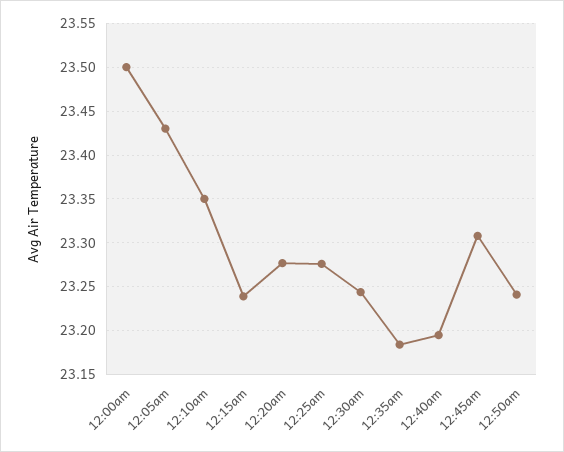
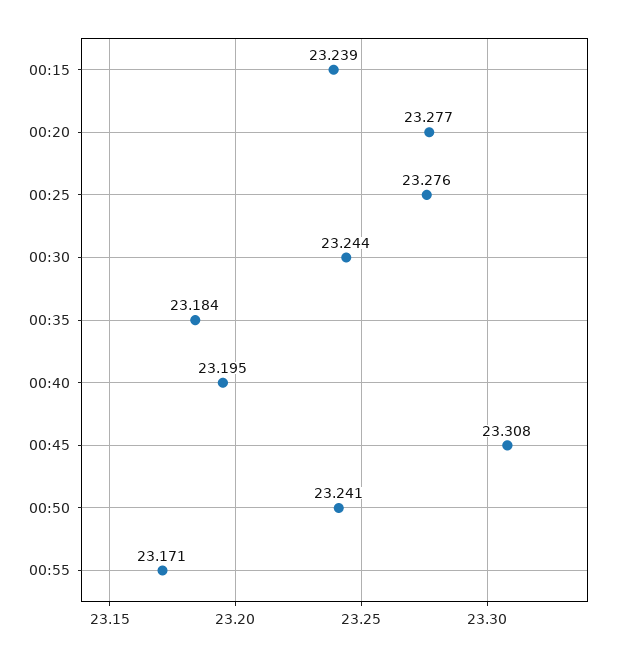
12:00am: 23.5 -> none
12:05am: 23.43 -> none
12:10am: 23.35 -> none
00:55: none -> 23.171

